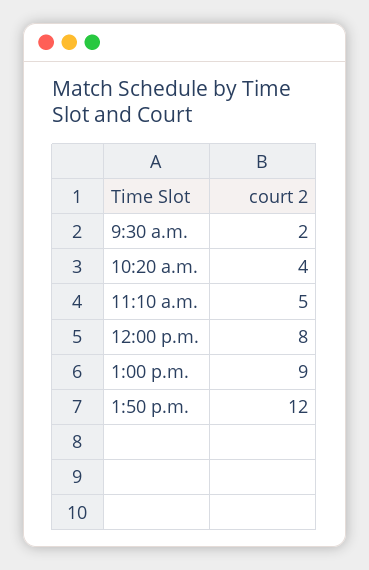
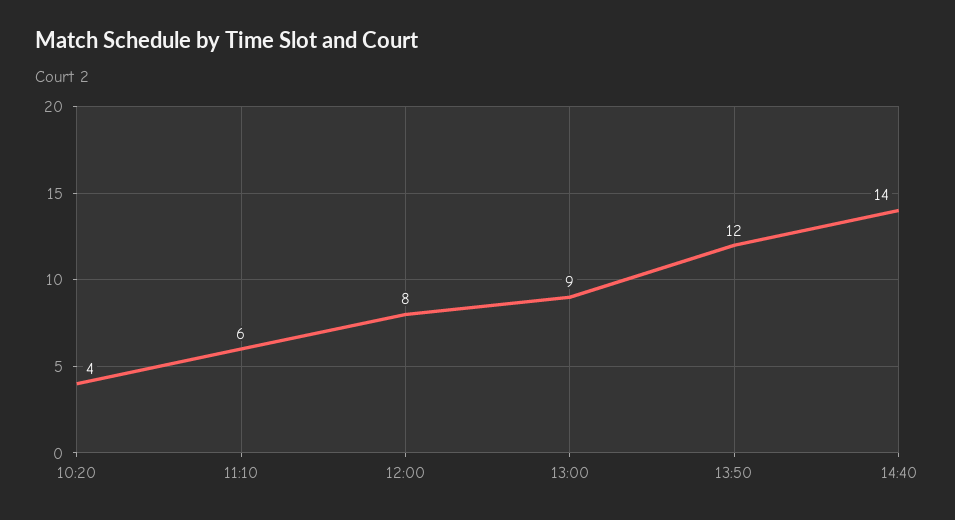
9:30 a.m.: 2 -> none
11:10 a.m.: 5 -> 6
14:40: none -> 14

